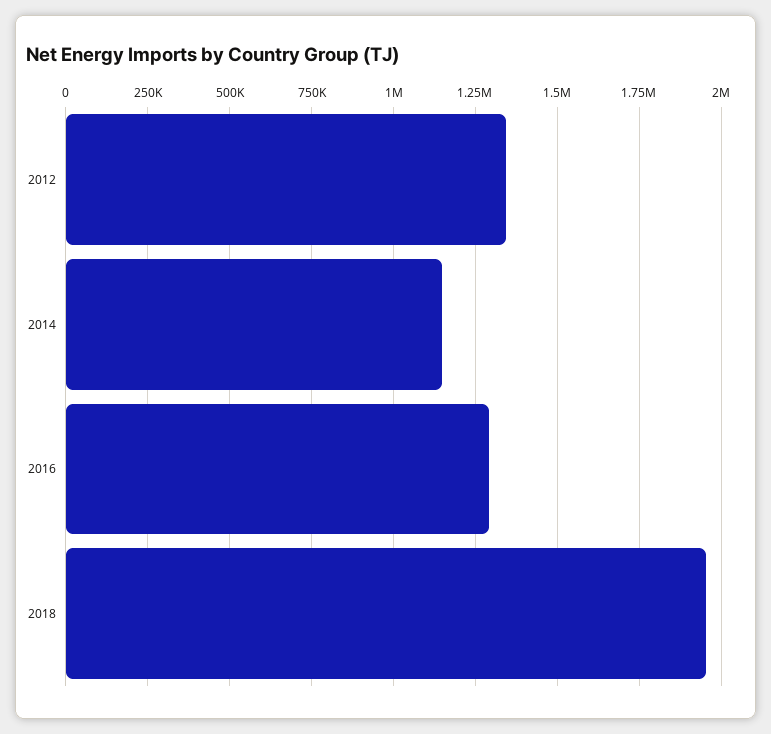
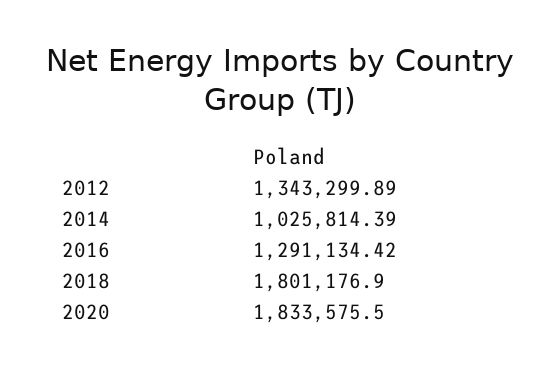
2014: 1150000 -> 1025814.39
2018: 1950000 -> 1801176.9
2020: none -> 1833575.5

